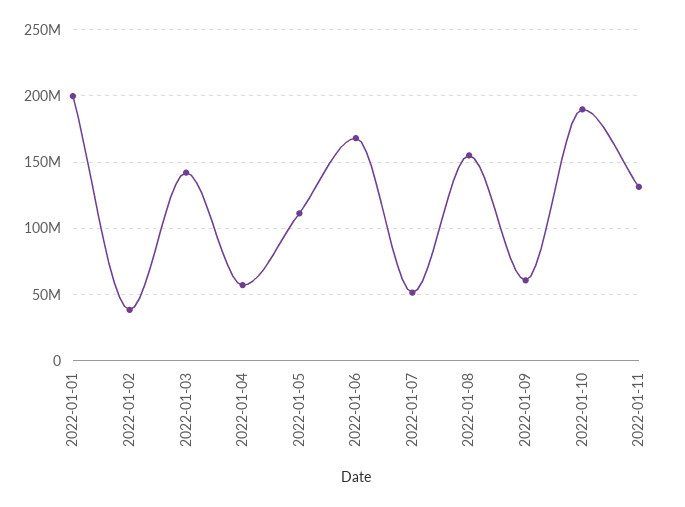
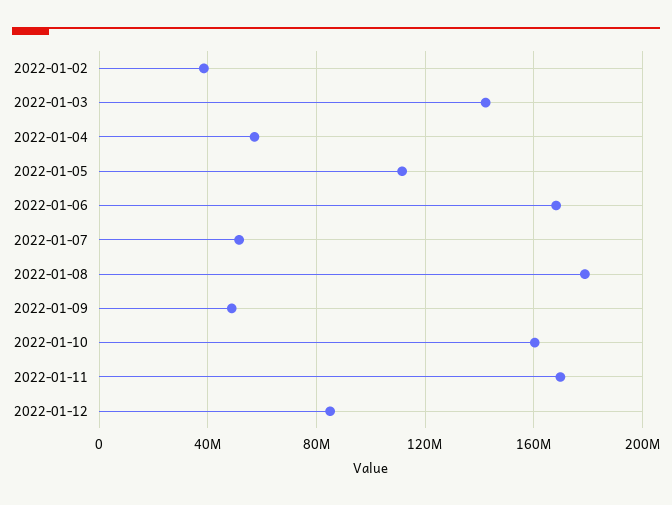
2022-01-01: 200000000 -> none
2022-01-08: 155000000 -> 180000000
2022-01-09: 60000000 -> 50000000
2022-01-10: 190000000 -> 160000000
2022-01-11: 130000000 -> 170000000
2022-01-12: none -> 85000000

